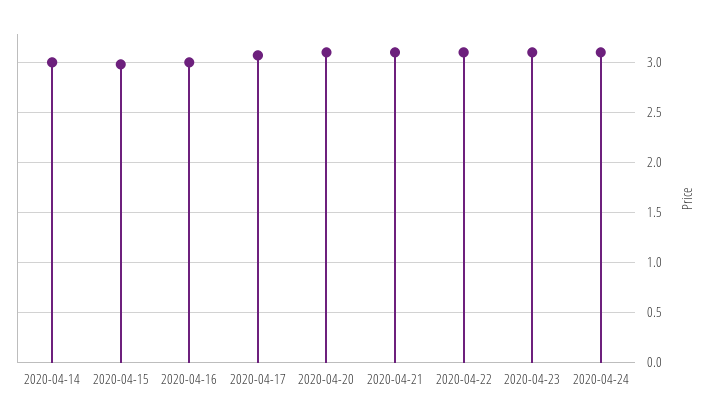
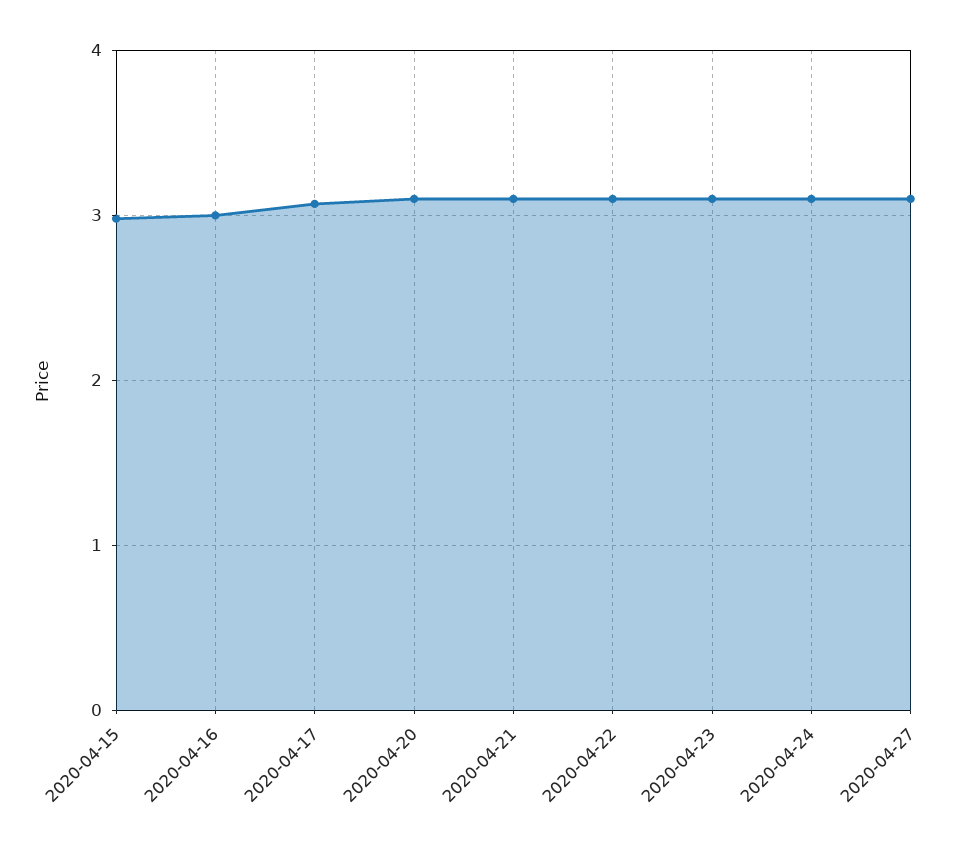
2020-04-14: 3 -> none
2020-04-27: none -> 3.1

